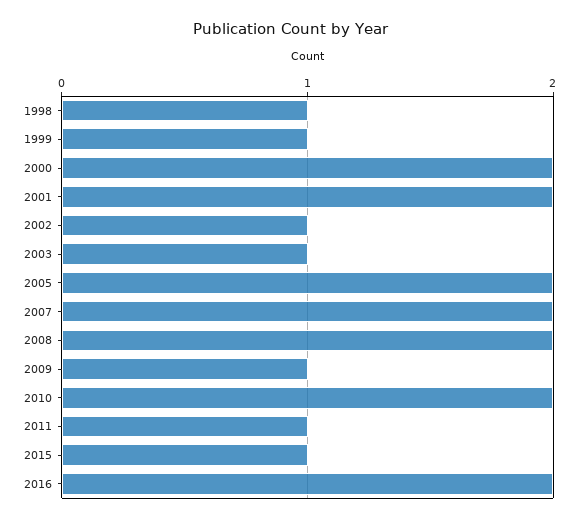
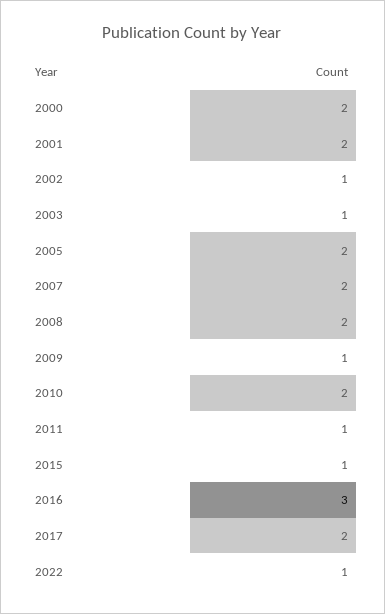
1998: 1 -> none
1999: 1 -> none
2016: 2 -> 3
2017: none -> 2
2022: none -> 1

